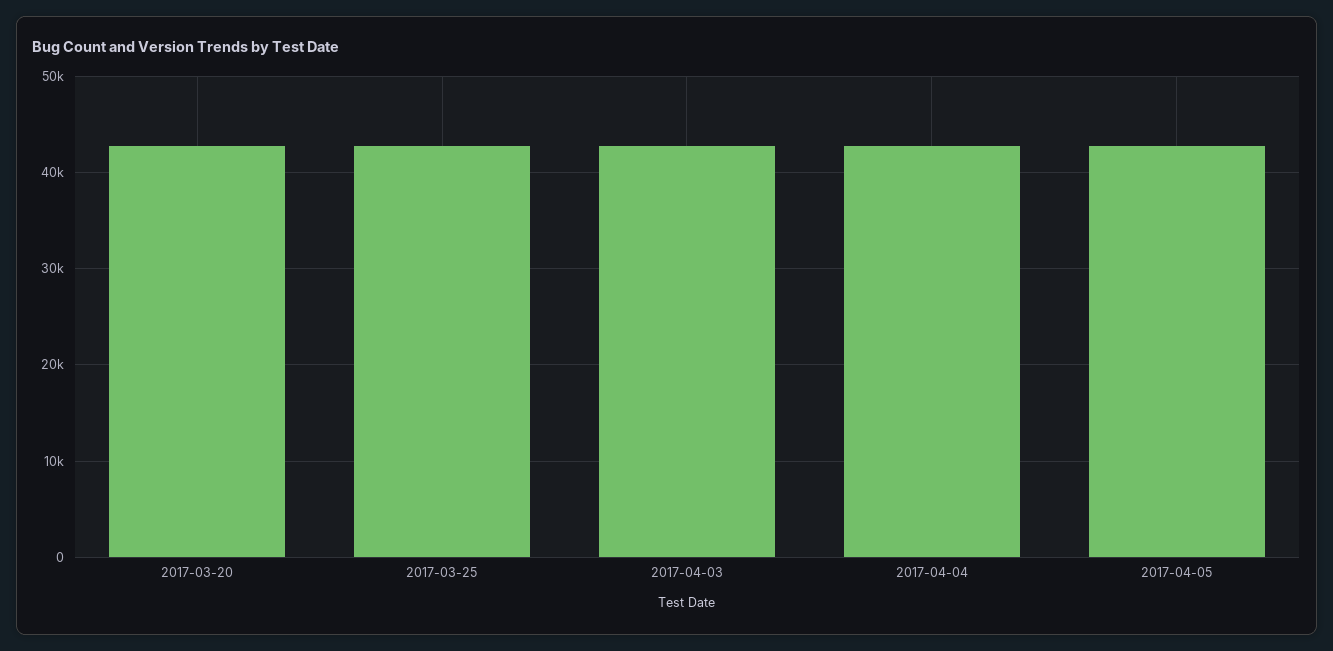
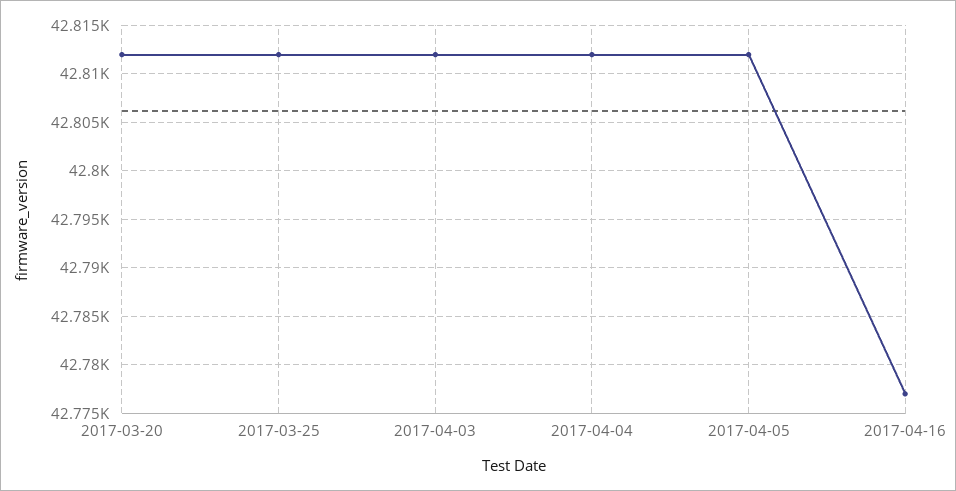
2017-04-16: none -> 42777

